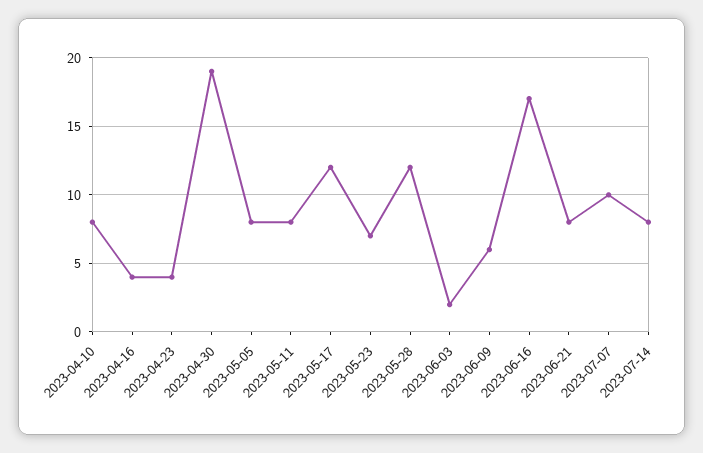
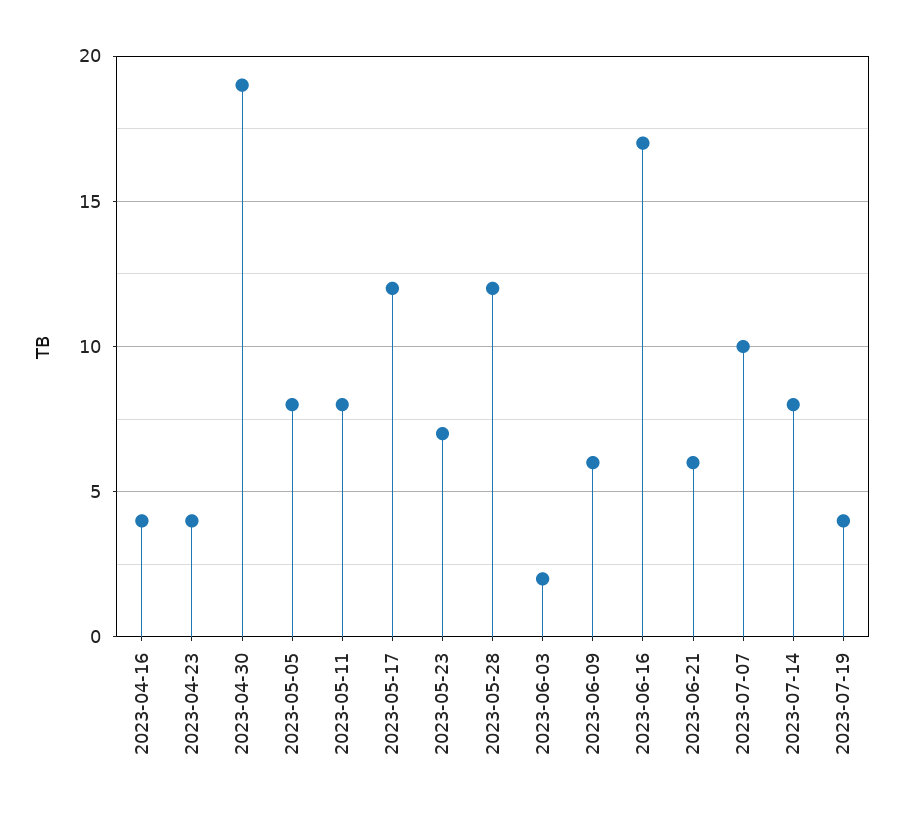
2023-04-10: 8 -> none
2023-06-21: 8 -> 6
2023-07-19: none -> 4

